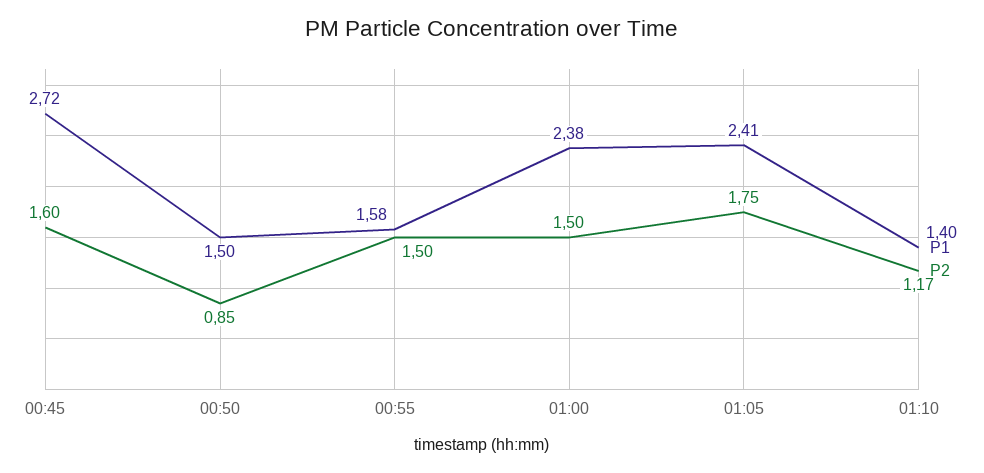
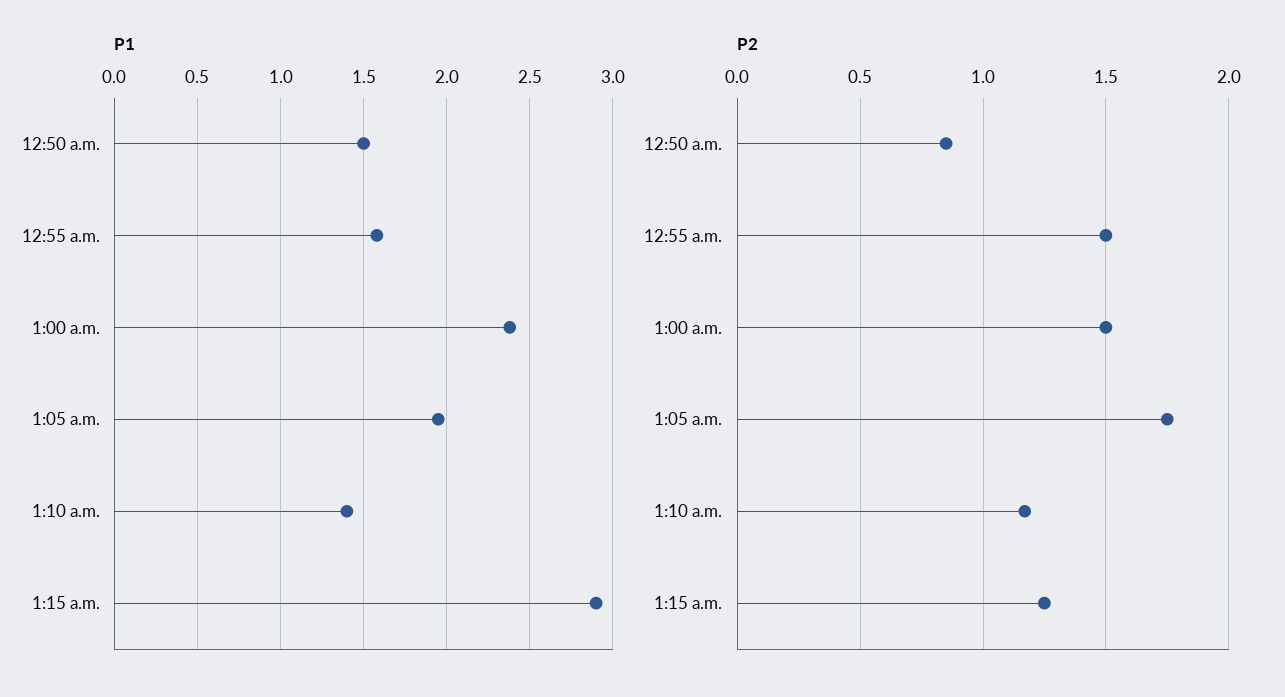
P1, 00:45: 2.72 -> none
P2, 00:45: 1.6 -> none
P1, 01:05: 2.41 -> 1.95
P1, 1:15 a.m.: none -> 2.9
P2, 1:15 a.m.: none -> 1.25

